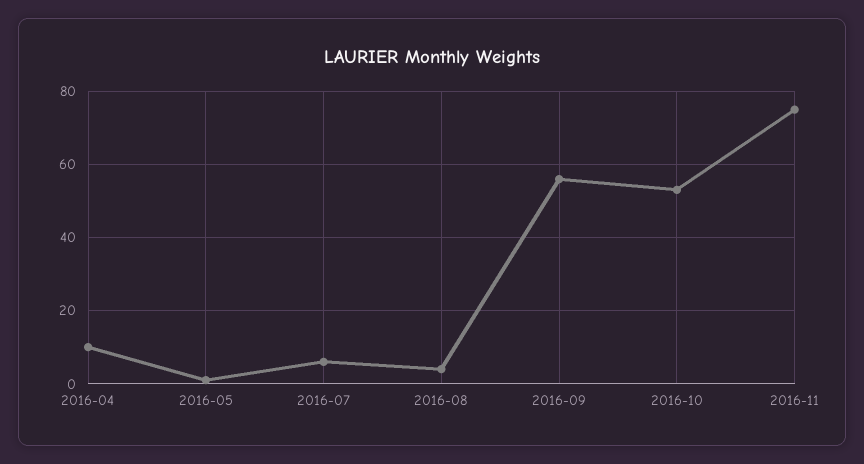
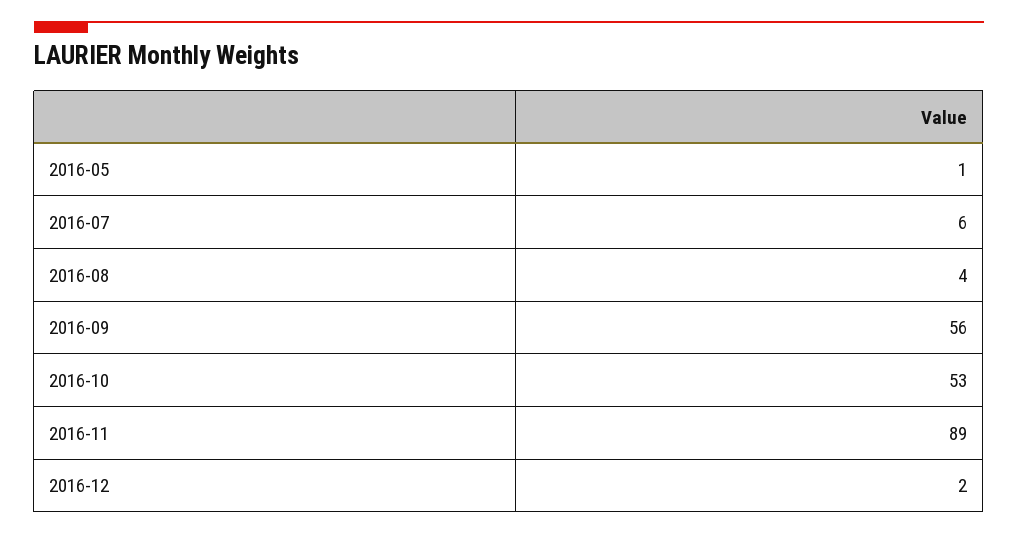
2016-04: 10 -> none
2016-11: 75 -> 89
2016-12: none -> 2

